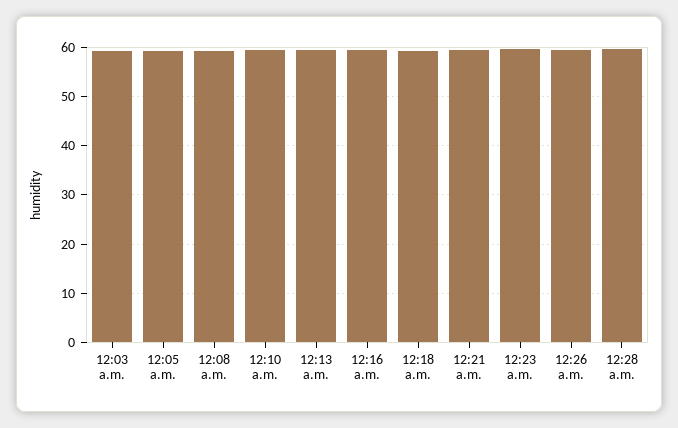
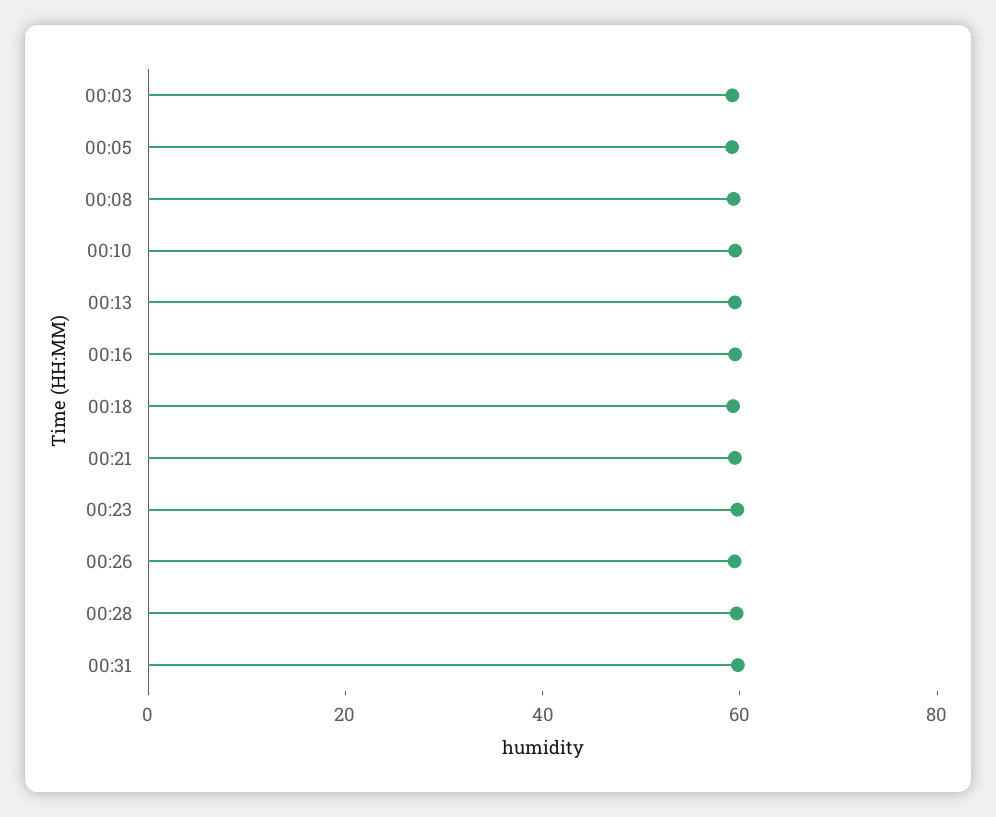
00:31: none -> 60

